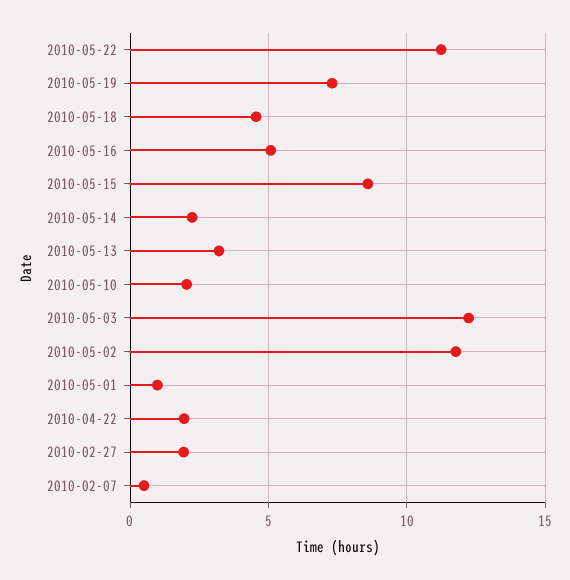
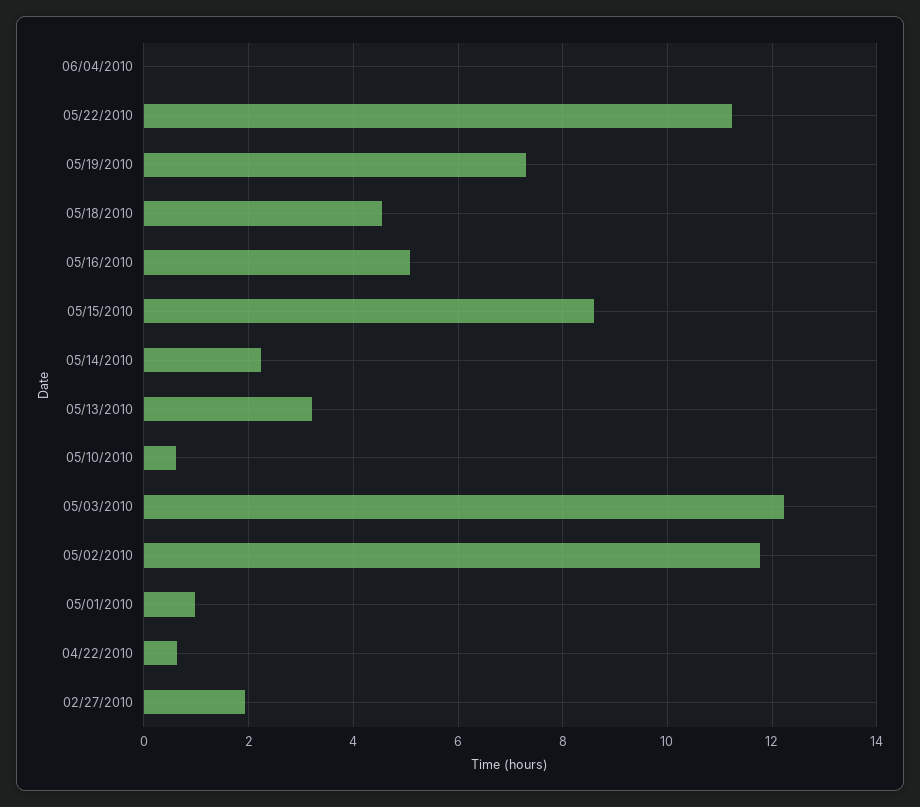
2010-05-10: 2 -> 0.6
2010-04-22: 2 -> 0.6
2010-02-07: 0.5 -> none
06/04/2010: none -> 0

